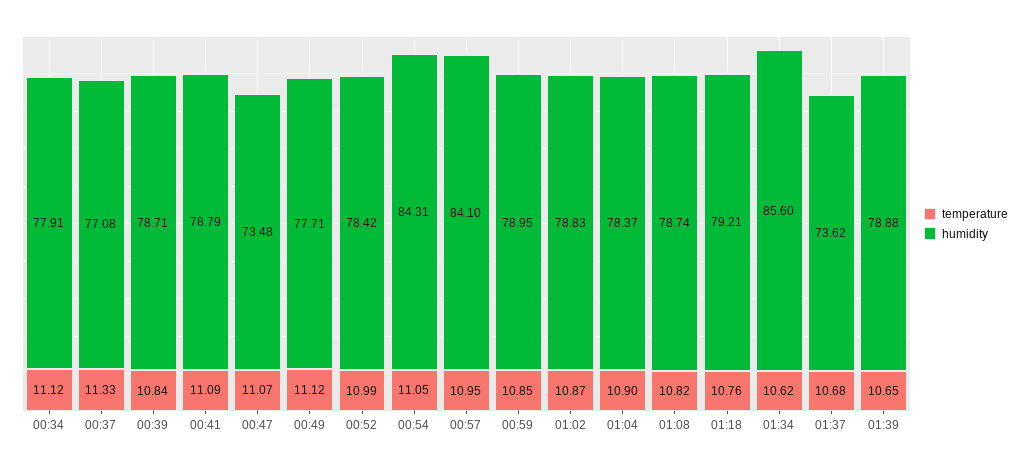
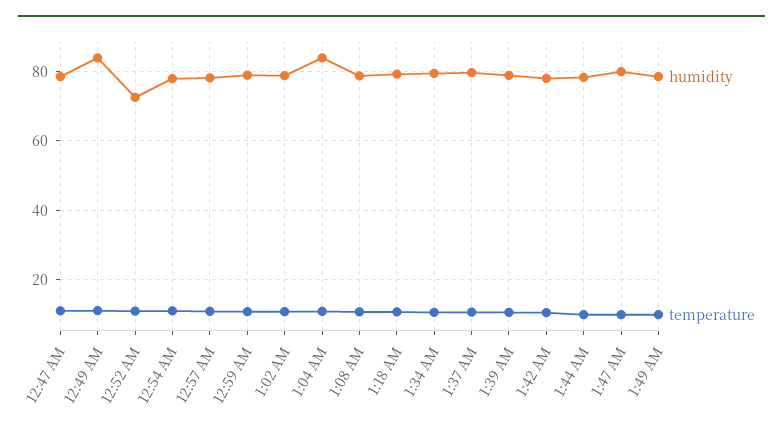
temperature, 00:34: 11.12 -> none
humidity, 00:34: 77.91 -> none
temperature, 00:37: 11.33 -> none
humidity, 00:37: 77.08 -> none
temperature, 00:39: 10.84 -> none
humidity, 00:39: 78.71 -> none
temperature, 00:41: 11.09 -> none
humidity, 00:41: 78.79 -> none
humidity, 00:47: 73.48 -> 78
humidity, 00:49: 77.71 -> 84
humidity, 00:52: 78.42 -> 72
humidity, 00:54: 84.31 -> 78
humidity, 00:57: 84.1 -> 78
humidity, 01:04: 78.37 -> 84
humidity, 01:34: 85.6 -> 80
humidity, 01:37: 73.62 -> 80
humidity, 1:42 AM: none -> 78
temperature, 1:42 AM: none -> 10
humidity, 1:44 AM: none -> 78
temperature, 1:44 AM: none -> 10
humidity, 1:47 AM: none -> 80
temperature, 1:47 AM: none -> 10
humidity, 1:49 AM: none -> 78
temperature, 1:49 AM: none -> 10

